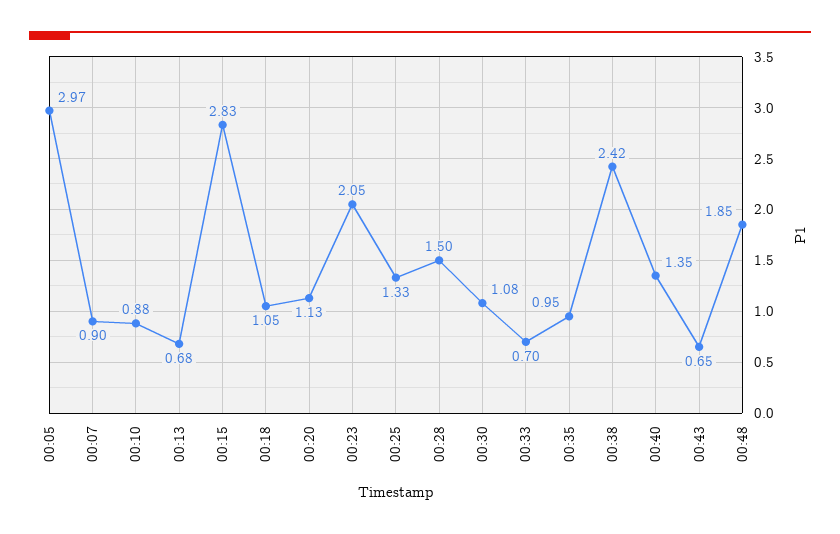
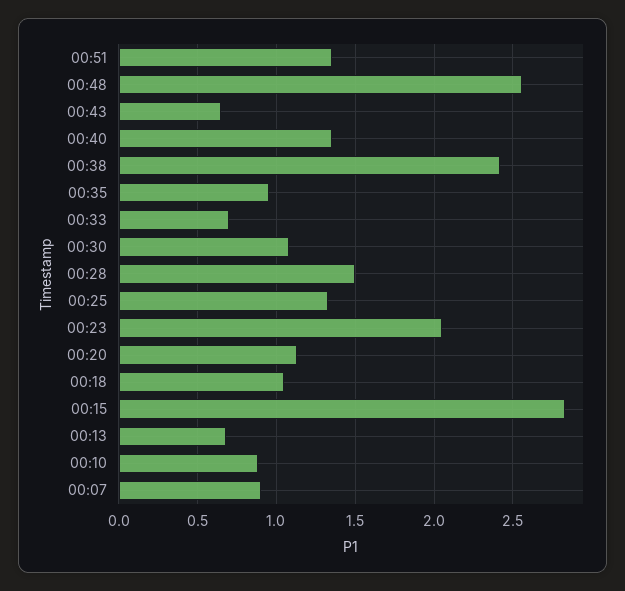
00:05: 2.97 -> none
00:48: 1.85 -> 2.55
00:51: none -> 1.35

